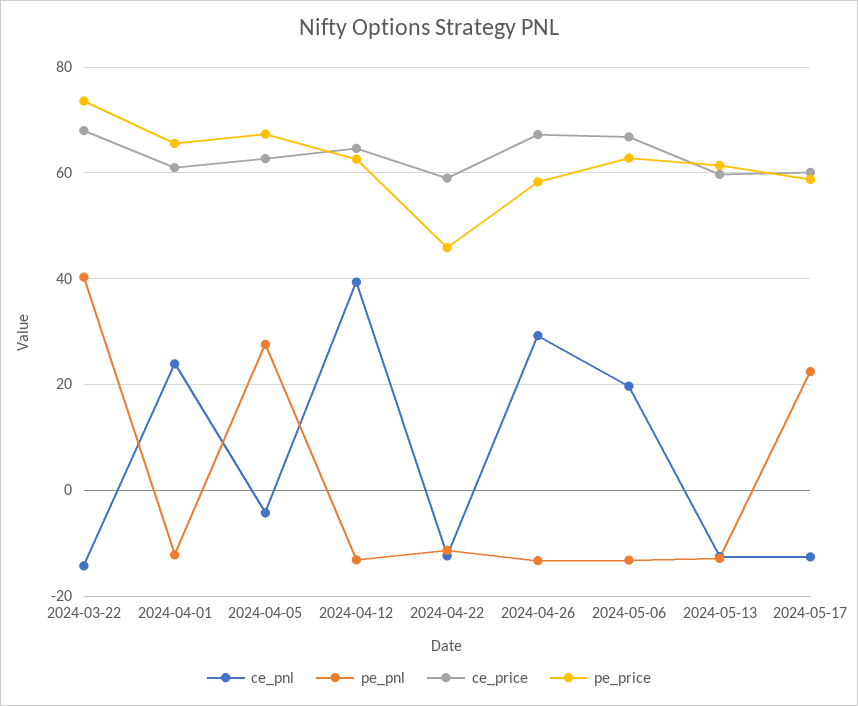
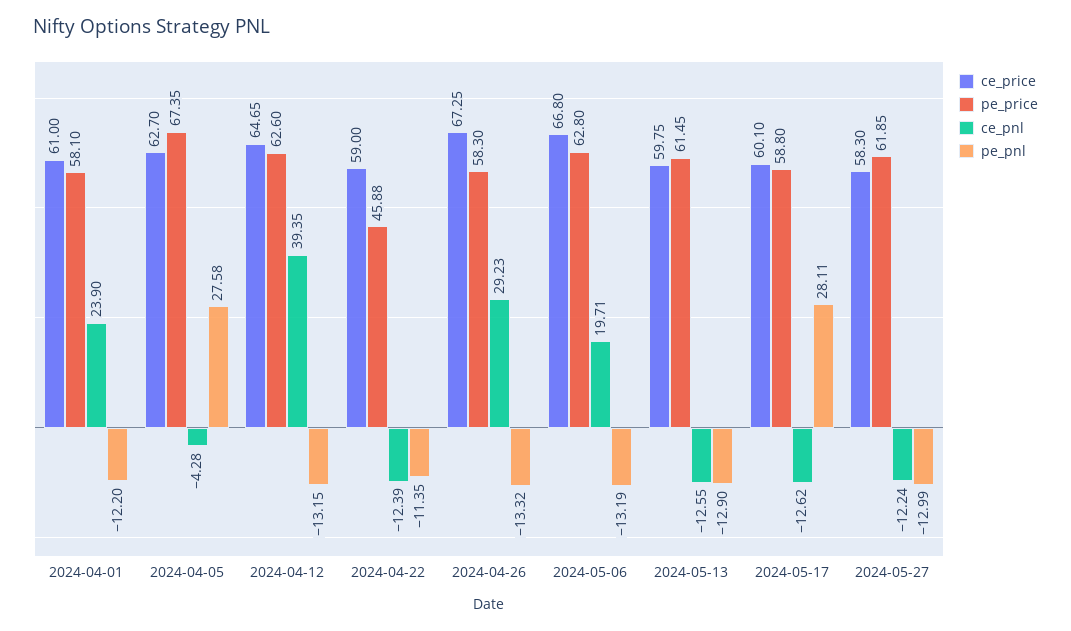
ce_pnl, 2024-03-22: -14 -> none
pe_pnl, 2024-03-22: 40 -> none
ce_price, 2024-03-22: 68 -> none
pe_price, 2024-03-22: 74 -> none
pe_price, 2024-04-01: 66 -> 58.1
pe_pnl, 2024-05-17: 22 -> 28.11
ce_price, 2024-05-27: none -> 58.3
pe_price, 2024-05-27: none -> 61.85
ce_pnl, 2024-05-27: none -> -12.24
pe_pnl, 2024-05-27: none -> -12.99

